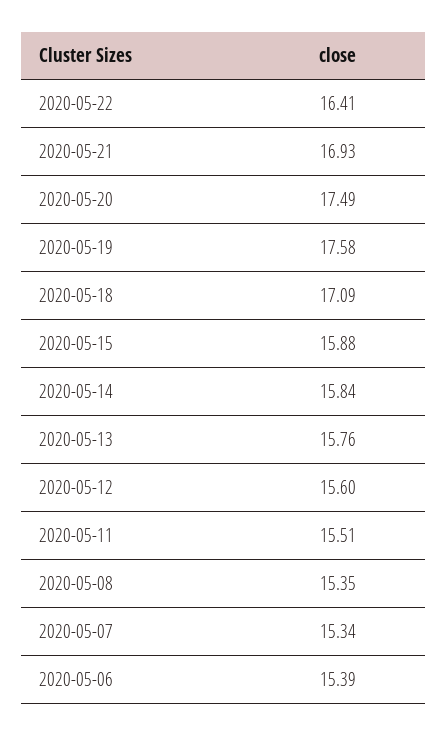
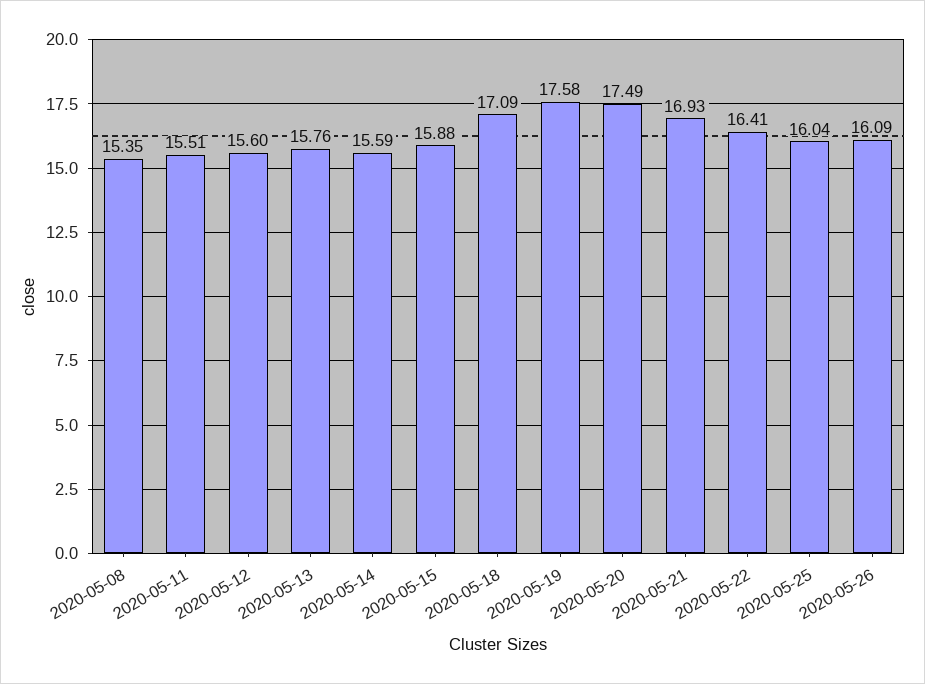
2020-05-14: 15.84 -> 15.59
2020-05-07: 15.34 -> none
2020-05-06: 15.39 -> none
2020-05-25: none -> 16.04
2020-05-26: none -> 16.09

